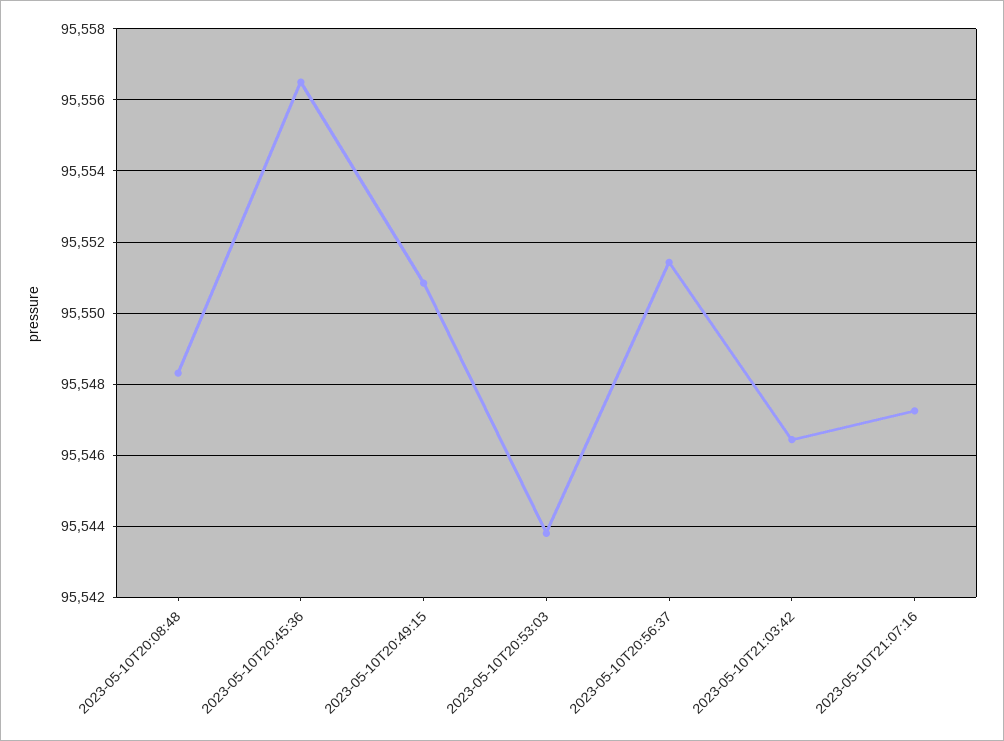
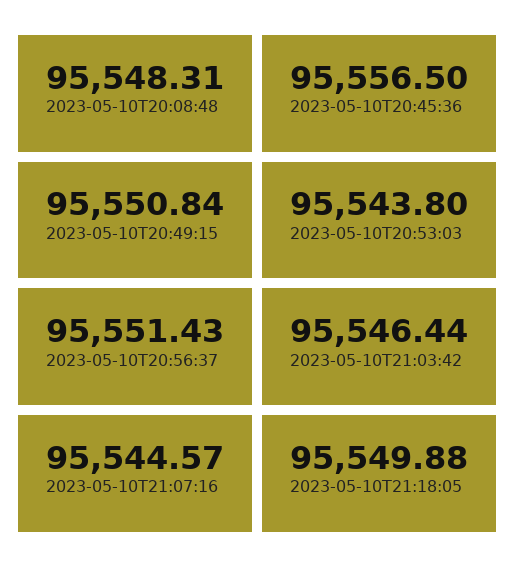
2023-05-10T21:07:16: 95547.2 -> 95544.57
2023-05-10T21:18:05: none -> 95549.88

